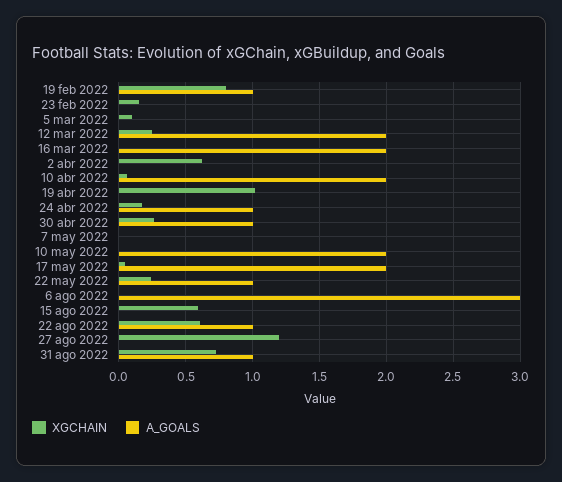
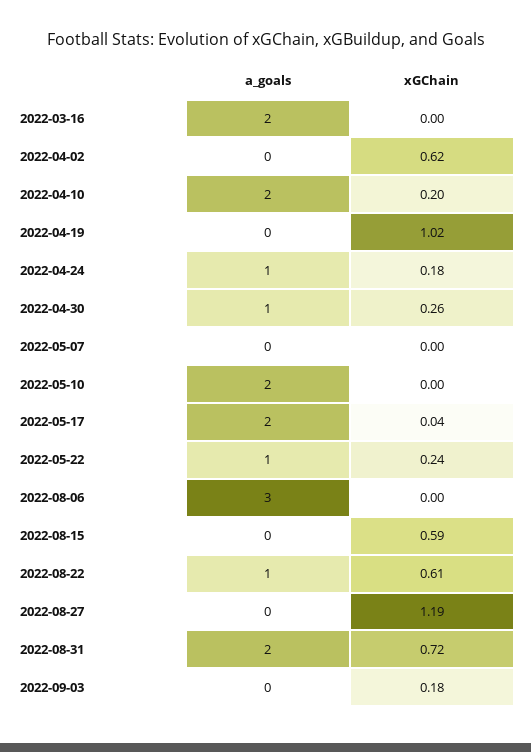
XGCHAIN, 19 feb 2022: 0.8 -> none
A_GOALS, 19 feb 2022: 1 -> none
XGCHAIN, 23 feb 2022: 0.15 -> none
A_GOALS, 23 feb 2022: 0 -> none
XGCHAIN, 5 mar 2022: 0.1 -> none
A_GOALS, 5 mar 2022: 0 -> none
XGCHAIN, 12 mar 2022: 0.25 -> none
A_GOALS, 12 mar 2022: 2 -> none
XGCHAIN, 10 abr 2022: 0.05 -> 0.2
A_GOALS, 31 ago 2022: 1 -> 2
A_GOALS, 2022-09-03: none -> 0
XGCHAIN, 2022-09-03: none -> 0.18

